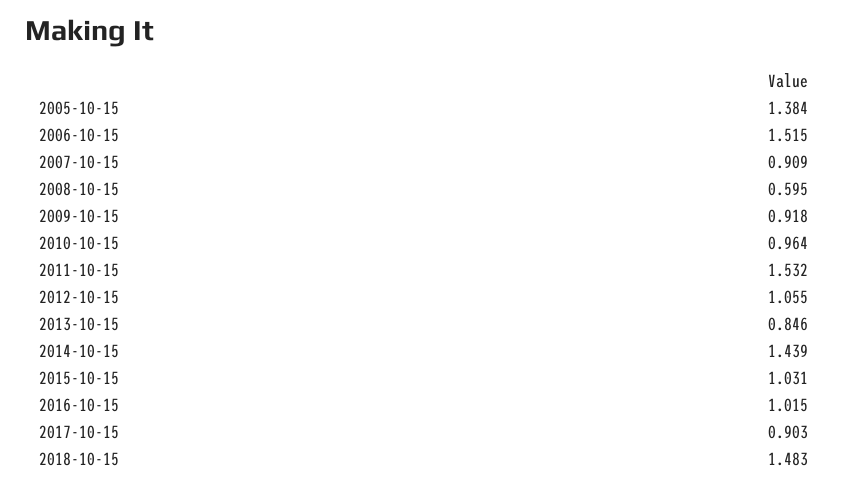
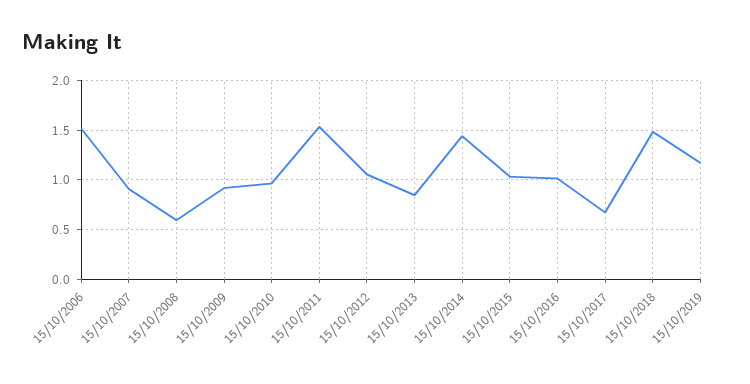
2005-10-15: 1.384 -> none
2017-10-15: 0.903 -> 0.7
15/10/2019: none -> 1.2

